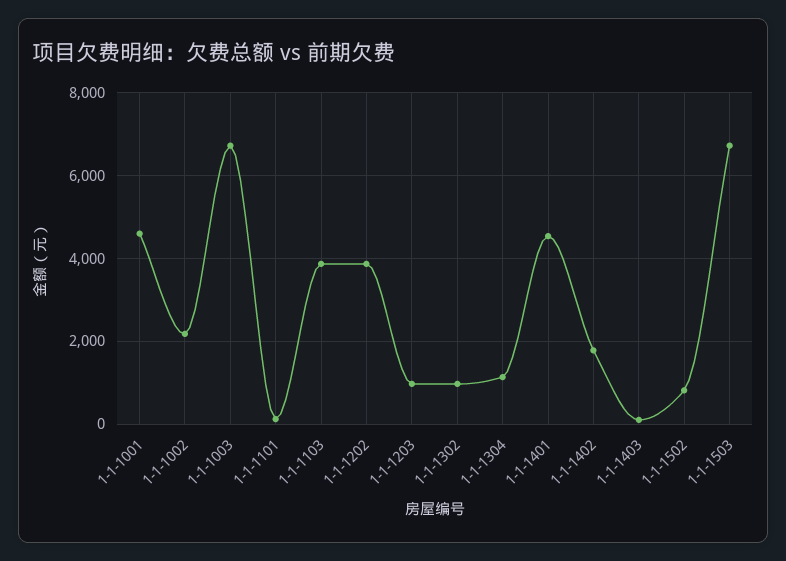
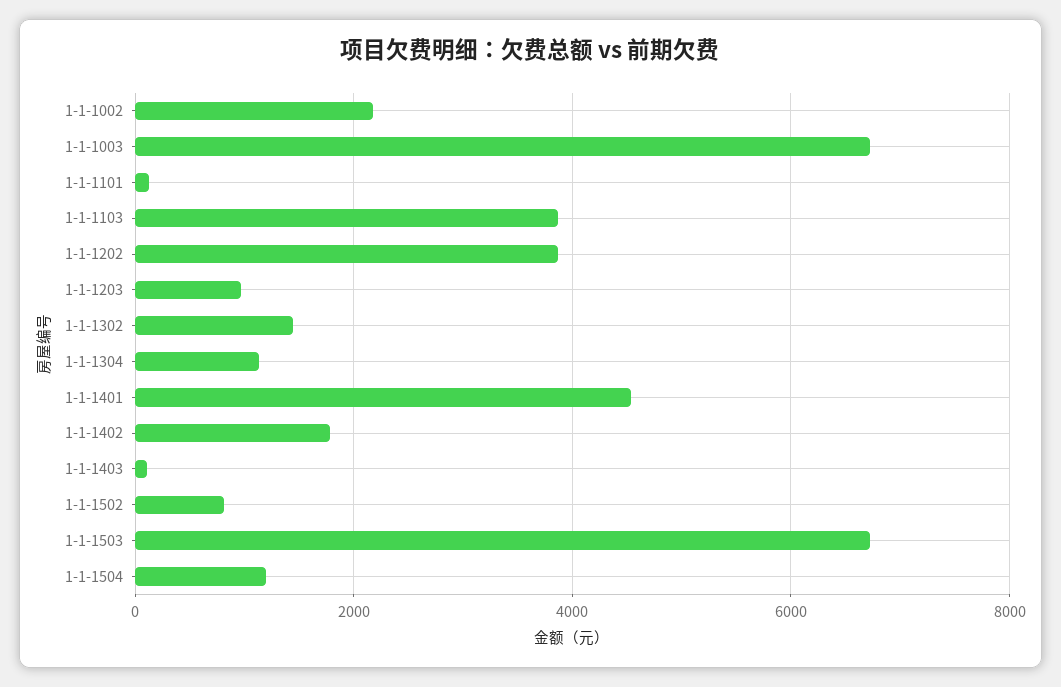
1-1-1001: 4600 -> none
1-1-1302: 1000 -> 1400
1-1-1504: none -> 1200

